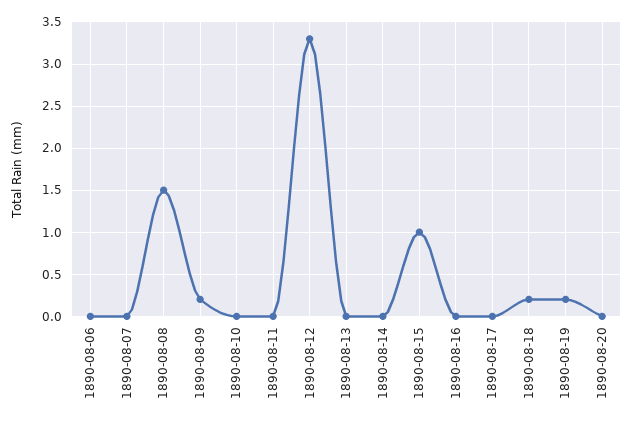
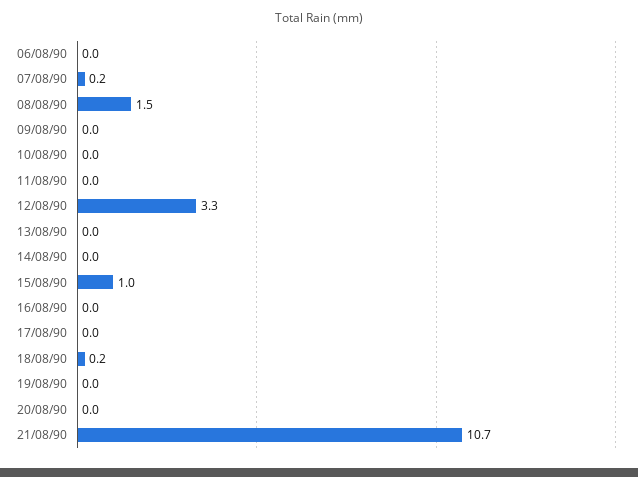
1890-08-07: 0 -> 0.2
1890-08-09: 0.2 -> 0
1890-08-19: 0.2 -> 0
21/08/90: none -> 10.7

